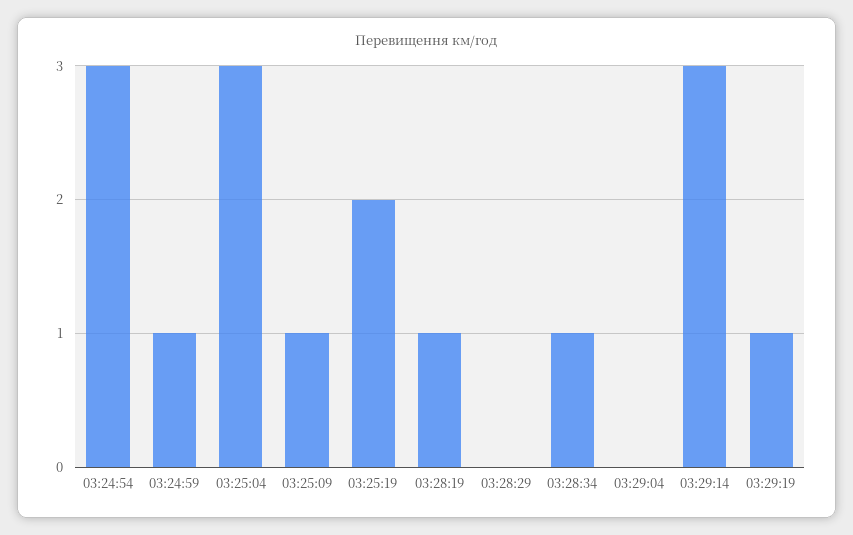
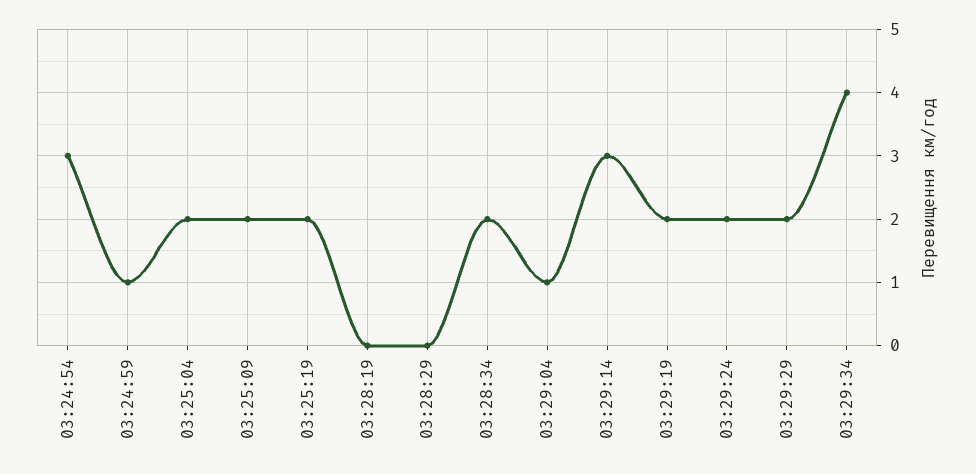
03:25:04: 3 -> 2
03:25:09: 1 -> 2
03:28:19: 1 -> 0
03:28:34: 1 -> 2
03:29:04: 0 -> 1
03:29:19: 1 -> 2
03:29:24: none -> 2
03:29:29: none -> 2
03:29:34: none -> 4

